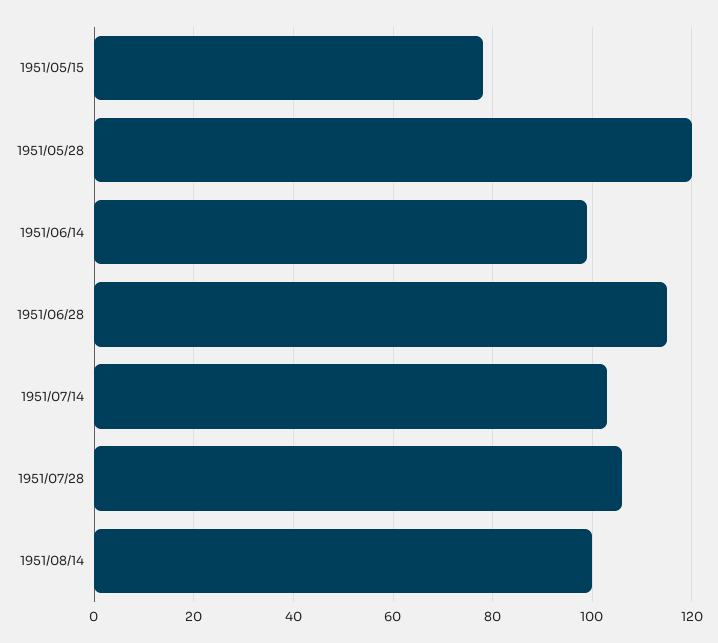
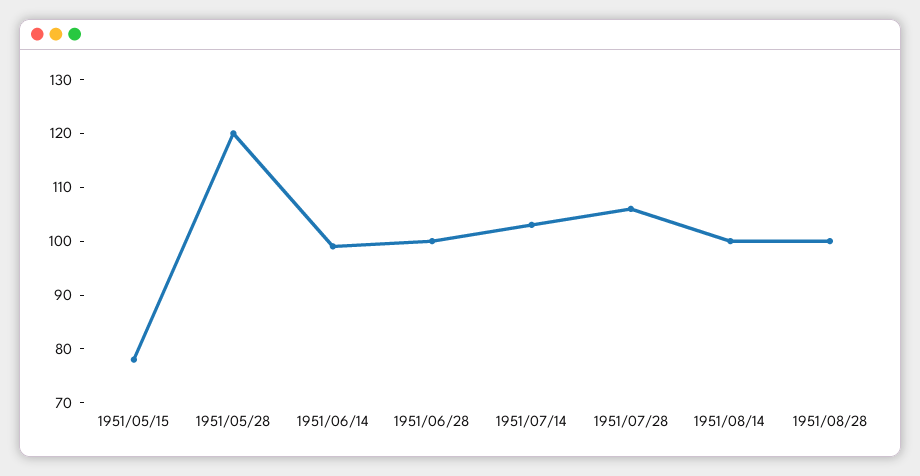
1951/06/28: 115 -> 100
1951/08/28: none -> 100

